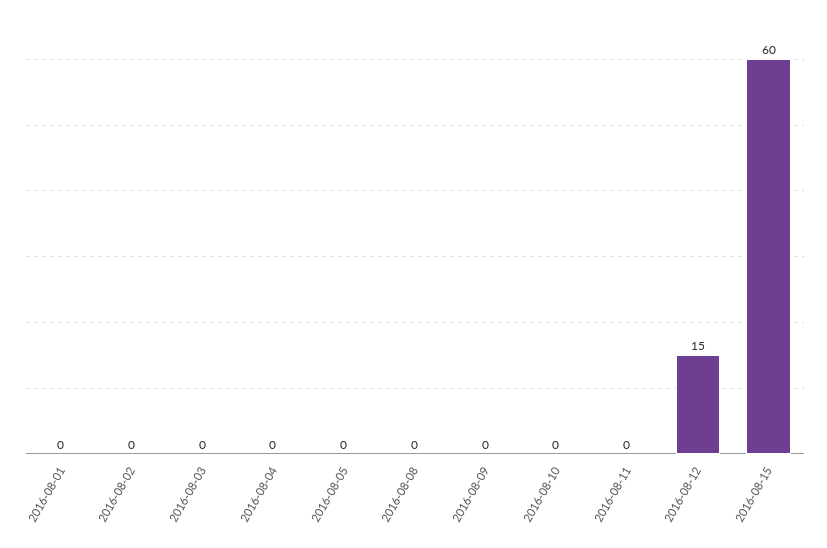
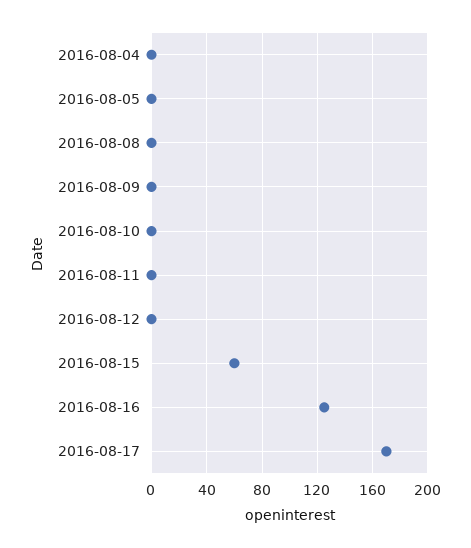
2016-08-01: 0 -> none
2016-08-02: 0 -> none
2016-08-03: 0 -> none
2016-08-12: 15 -> 0
2016-08-16: none -> 125
2016-08-17: none -> 170

